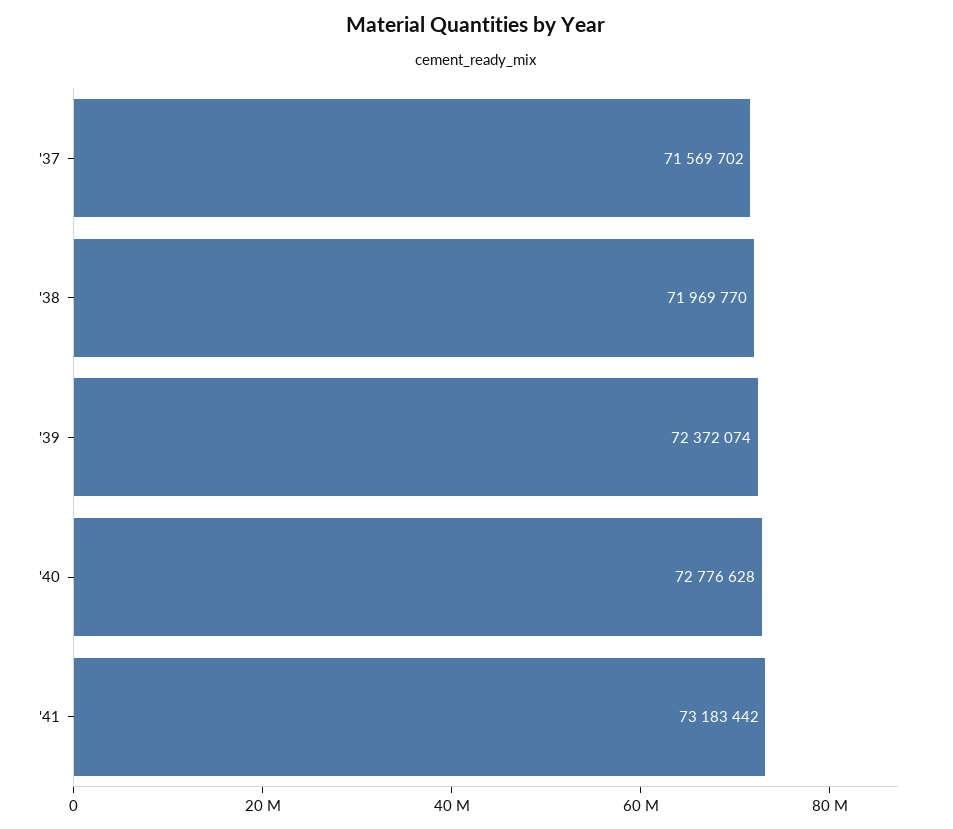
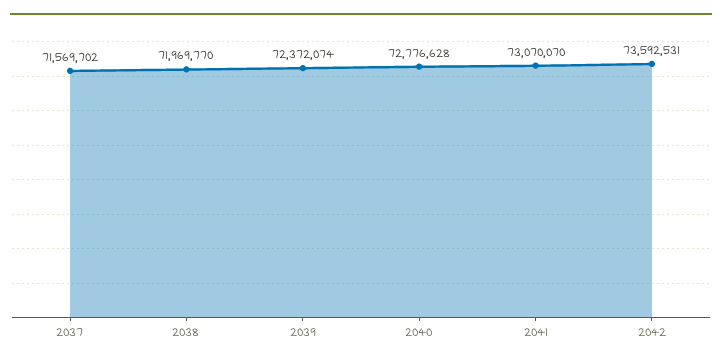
'41: 73183442 -> 73070070
2042: none -> 73592531

